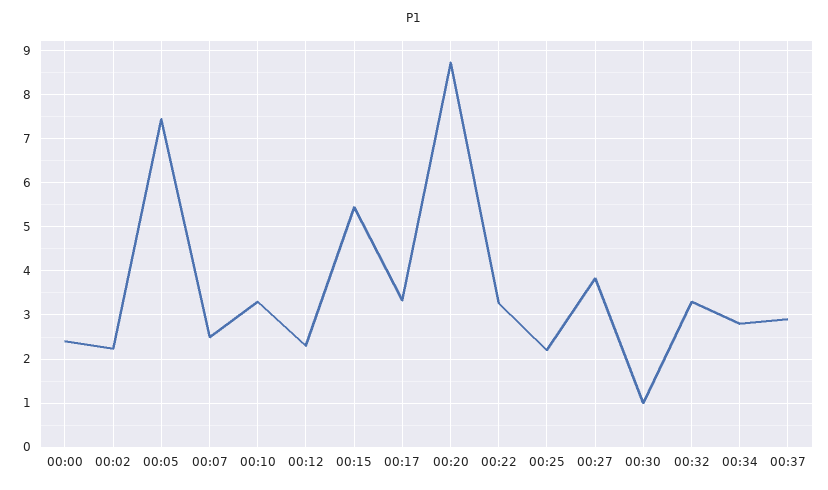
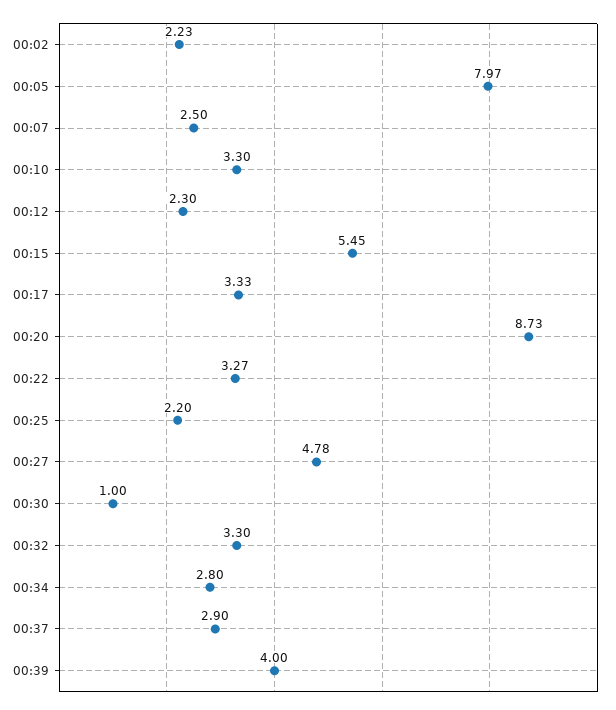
00:00: 2.4 -> none
00:05: 7.4 -> 7.97
00:27: 3.8 -> 4.78
00:39: none -> 4

